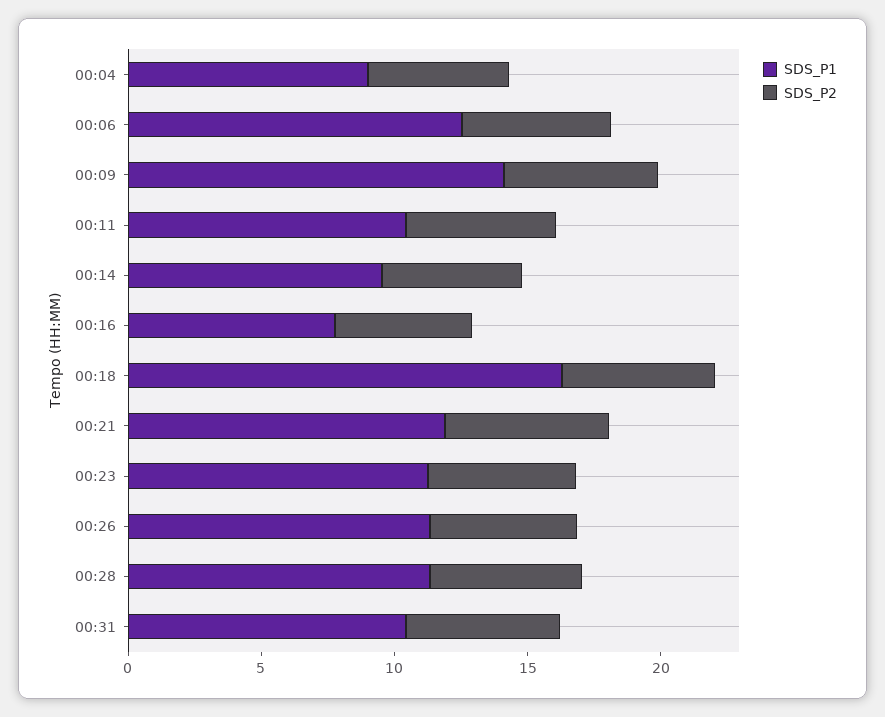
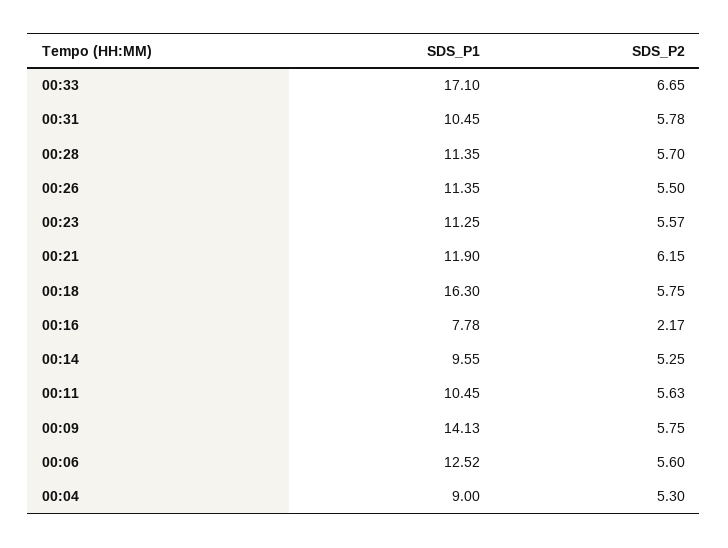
SDS_P2, 00:16: 5 -> 2.17
SDS_P1, 00:33: none -> 17.1
SDS_P2, 00:33: none -> 6.65

